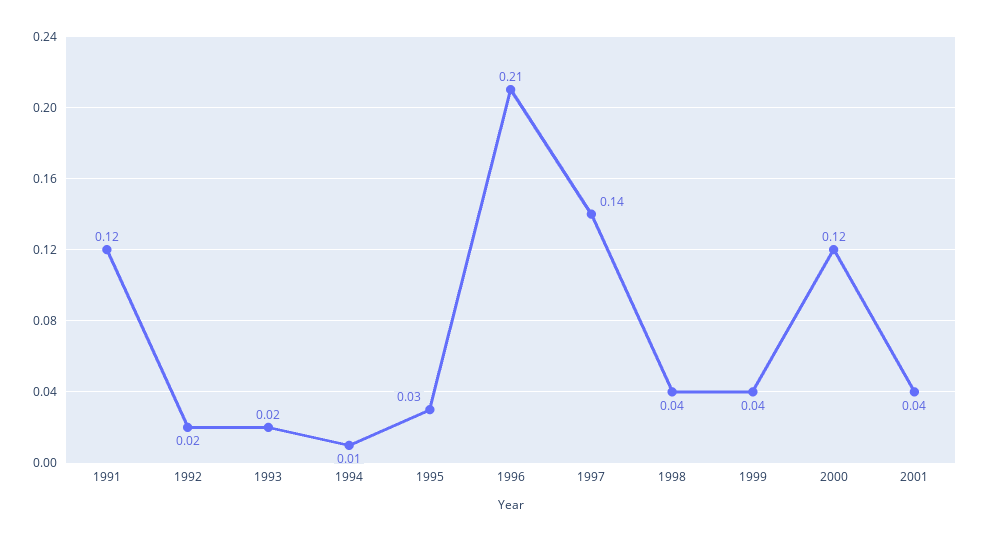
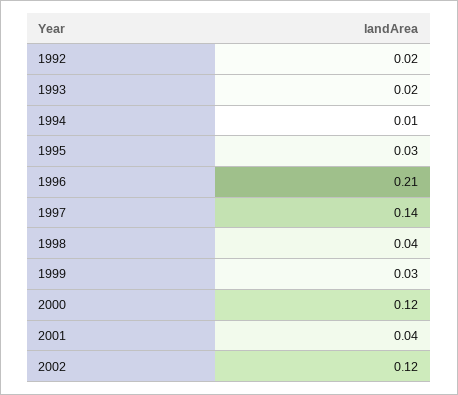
1991: 0.12 -> none
1999: 0.04 -> 0.03
2002: none -> 0.12

